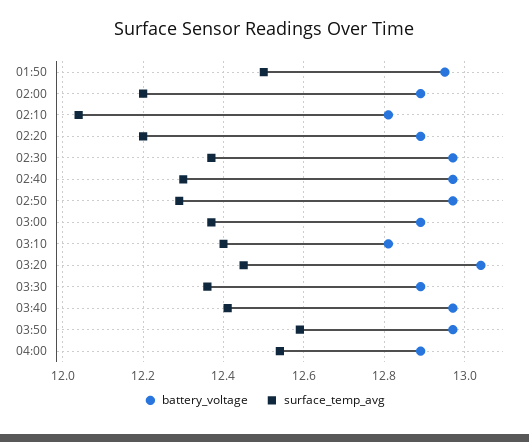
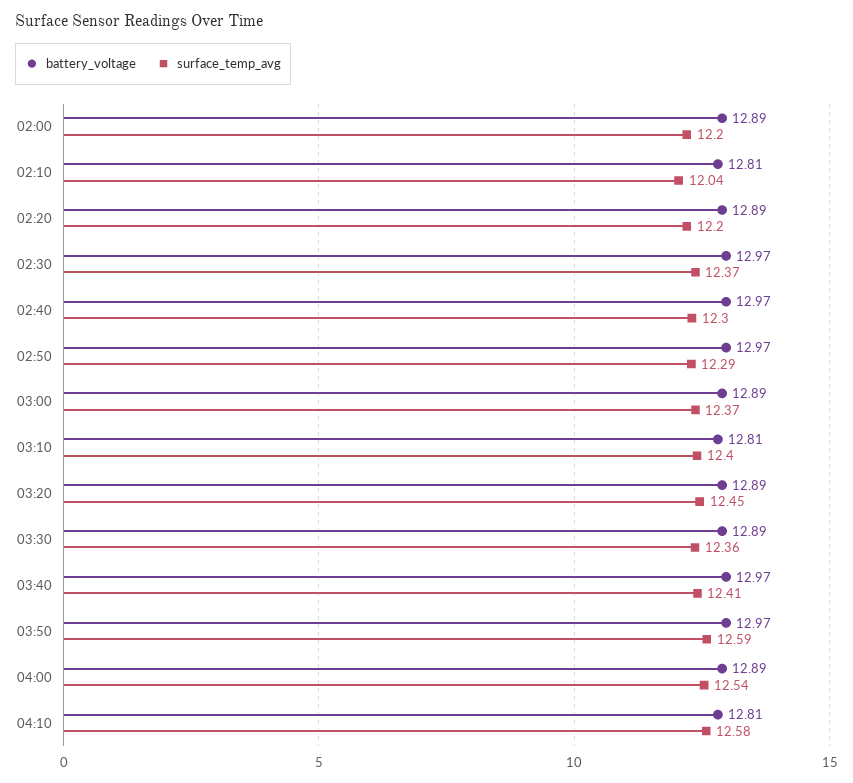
battery_voltage, 01:50: 12.95 -> none
surface_temp_avg, 01:50: 12.5 -> none
battery_voltage, 03:20: 13.05 -> 12.89
battery_voltage, 04:10: none -> 12.81
surface_temp_avg, 04:10: none -> 12.58

